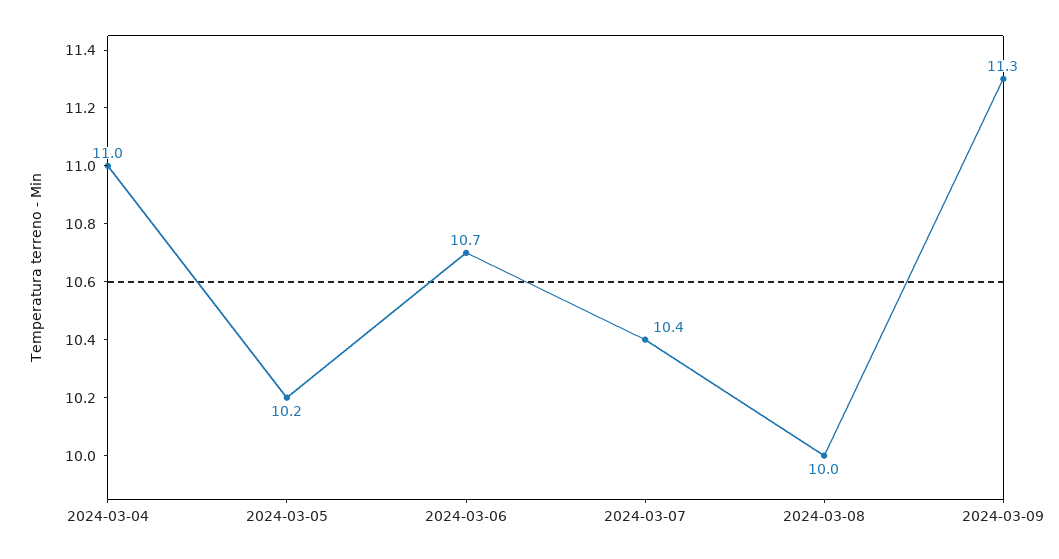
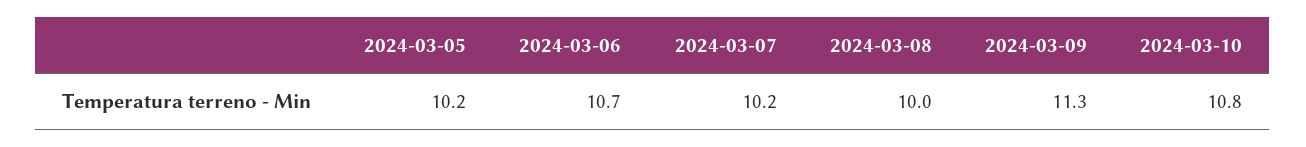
2024-03-04: 11 -> none
2024-03-07: 10.4 -> 10.2
2024-03-10: none -> 10.8

